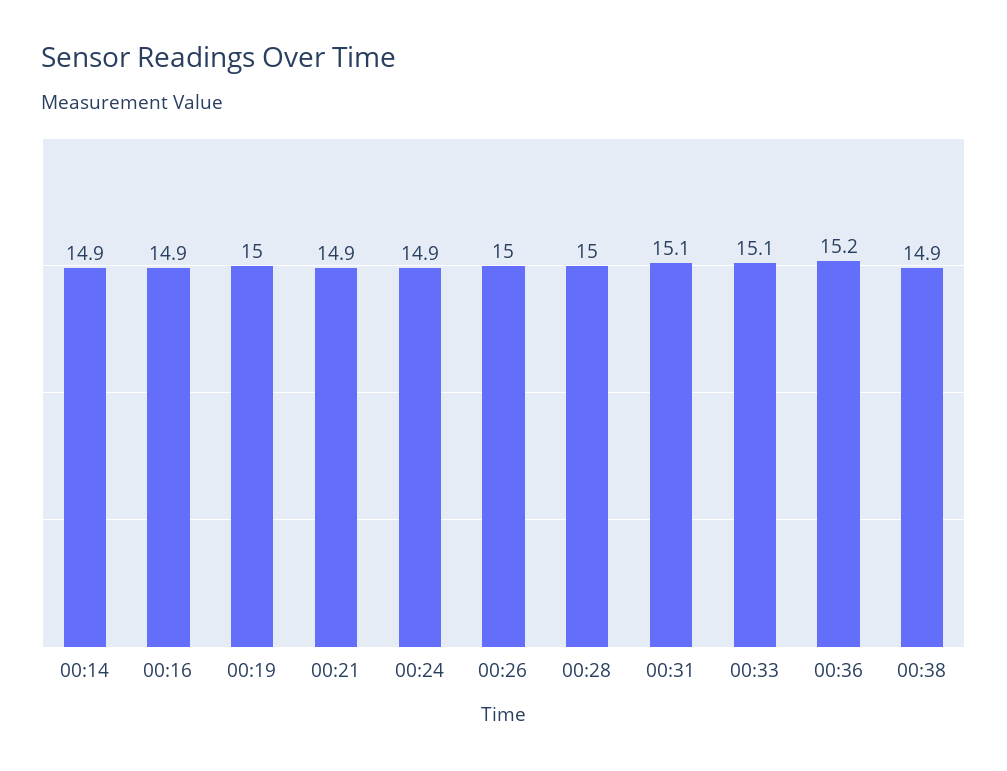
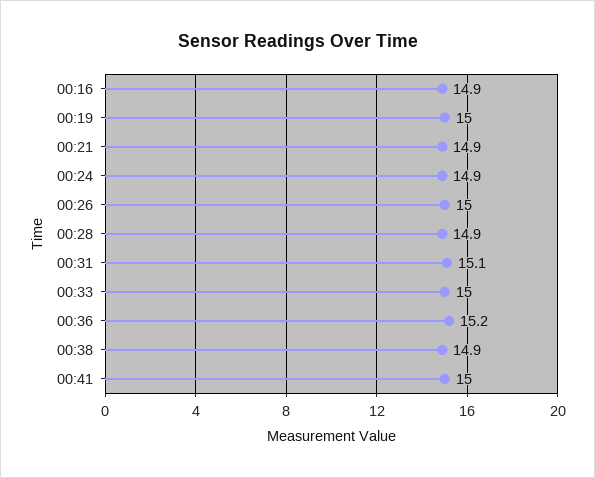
00:14: 14.9 -> none
00:28: 15 -> 14.9
00:33: 15.1 -> 15
00:41: none -> 15

